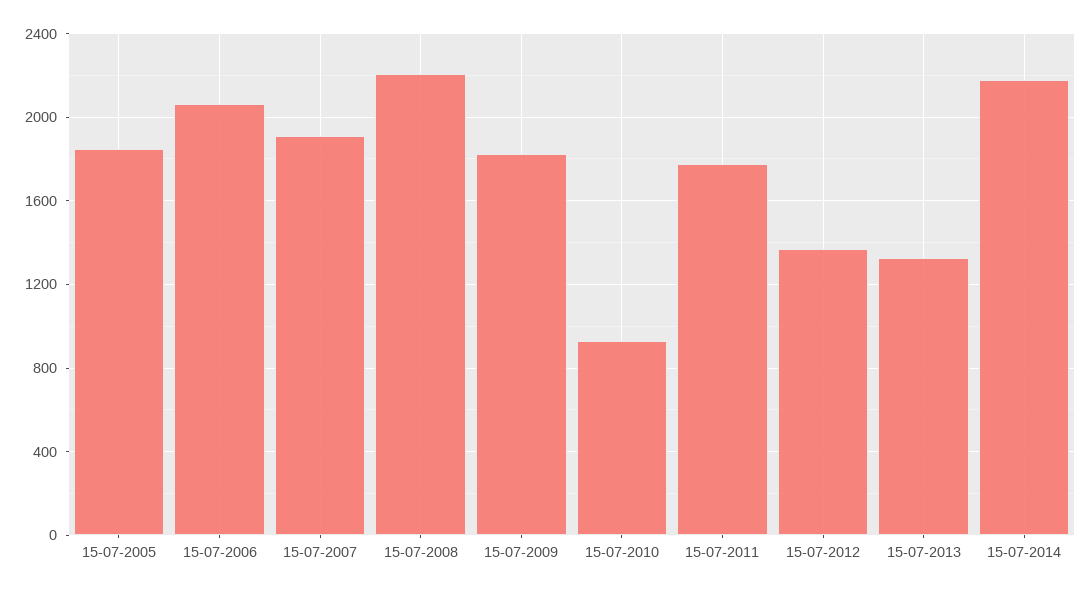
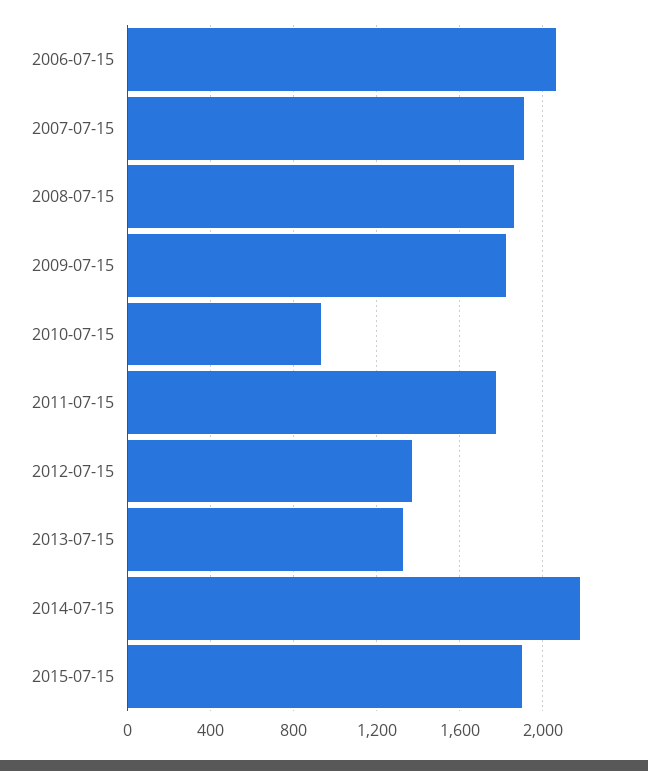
15-07-2005: 1850 -> none
15-07-2008: 2200 -> 1850
2015-07-15: none -> 1900

